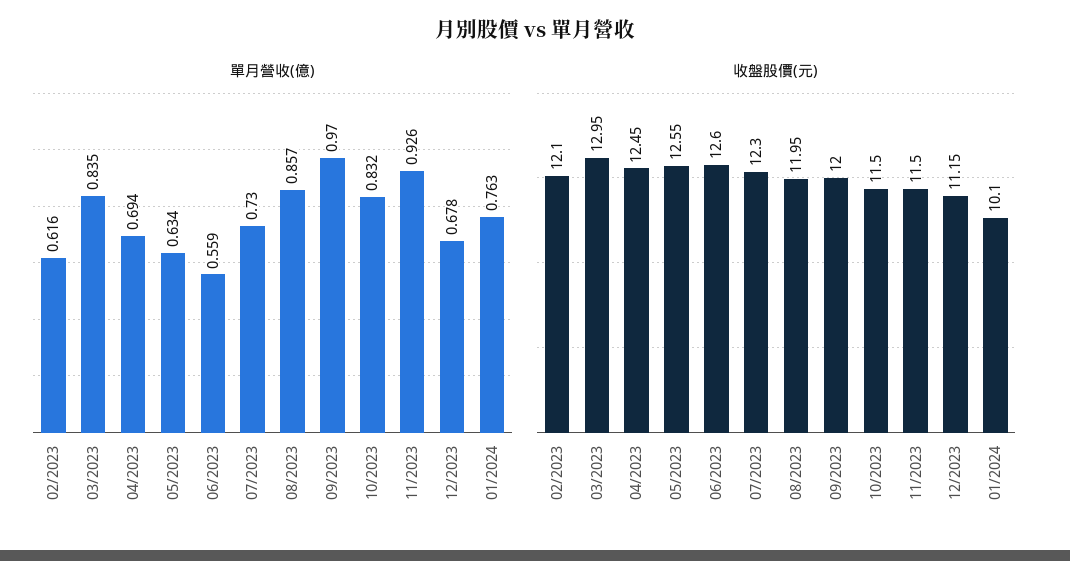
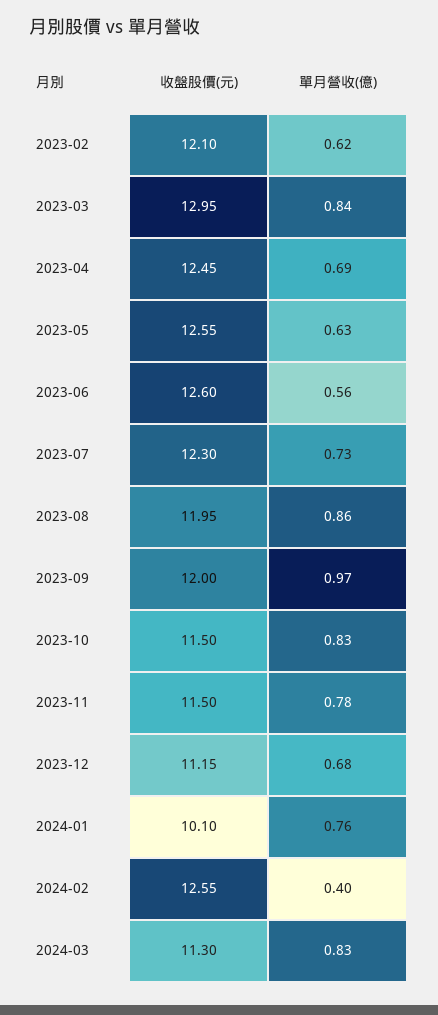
單月營收(億), 11/2023: 0.926 -> 0.78
收盤股價(元), 2024-02: none -> 12.55
單月營收(億), 2024-02: none -> 0.4
收盤股價(元), 2024-03: none -> 11.3
單月營收(億), 2024-03: none -> 0.83

